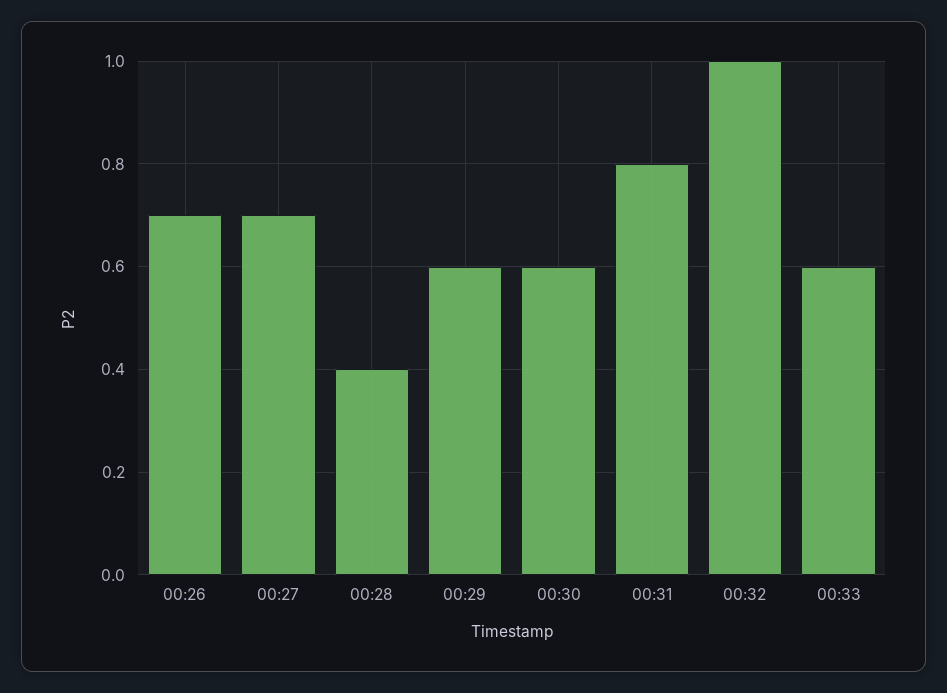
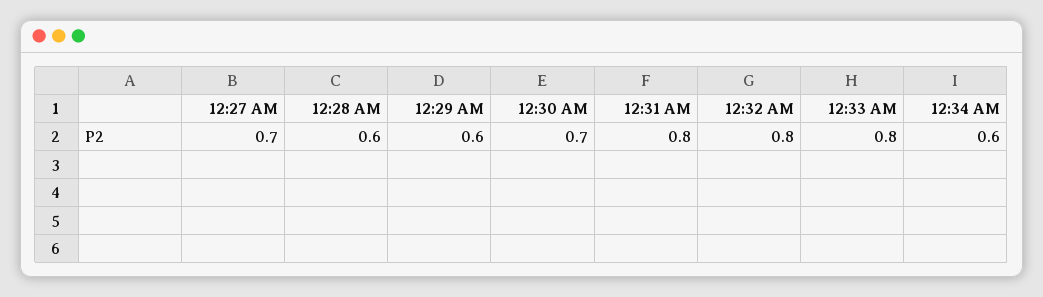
00:26: 0.7 -> none
00:28: 0.4 -> 0.6
00:30: 0.6 -> 0.7
00:32: 1 -> 0.8
00:33: 0.6 -> 0.8
12:34 AM: none -> 0.6

